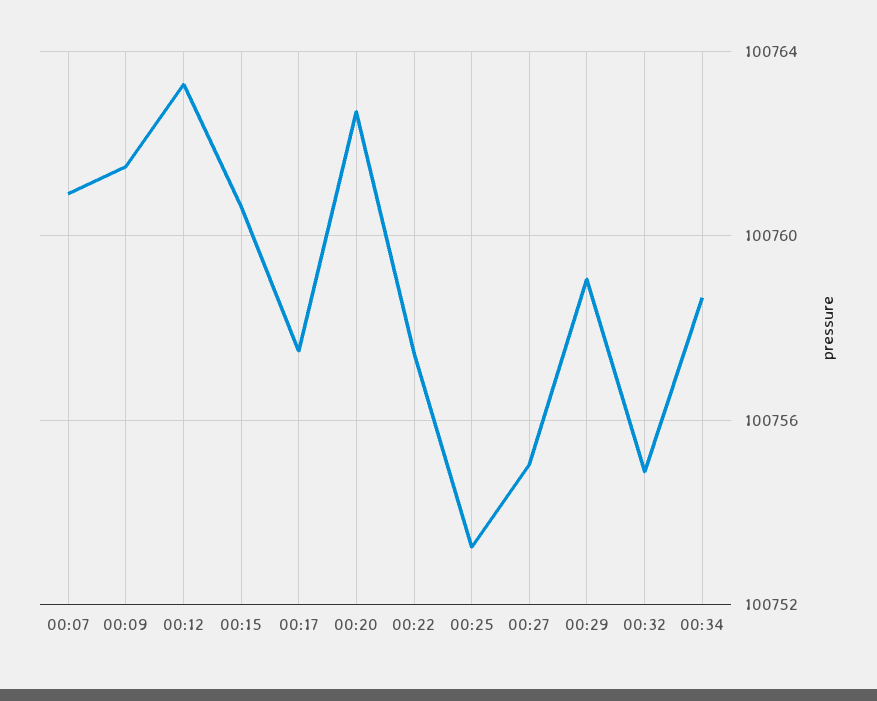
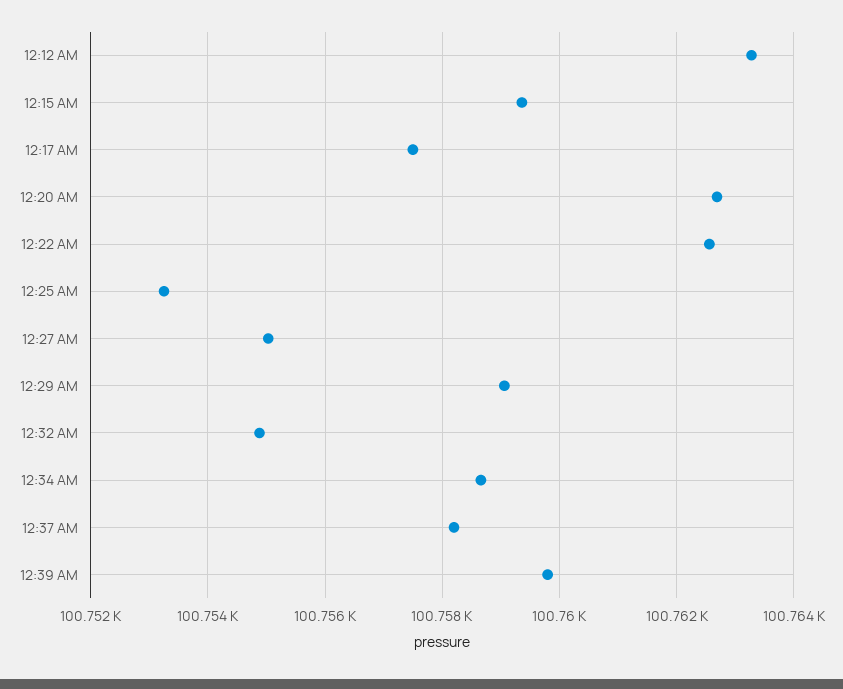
00:07: 100761 -> none
00:09: 100761.5 -> none
00:15: 100760.5 -> 100759.4
00:22: 100757.5 -> 100762.6
12:37 AM: none -> 100758.2
12:39 AM: none -> 100759.8

